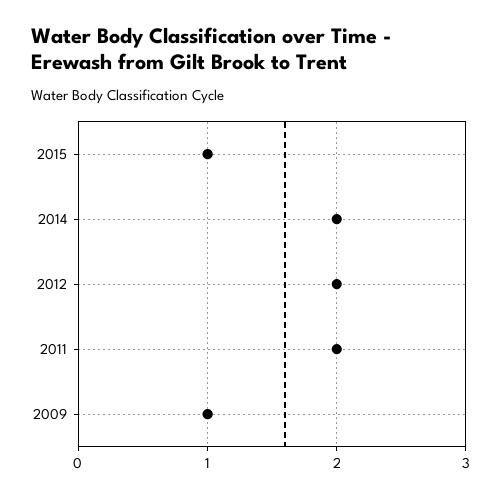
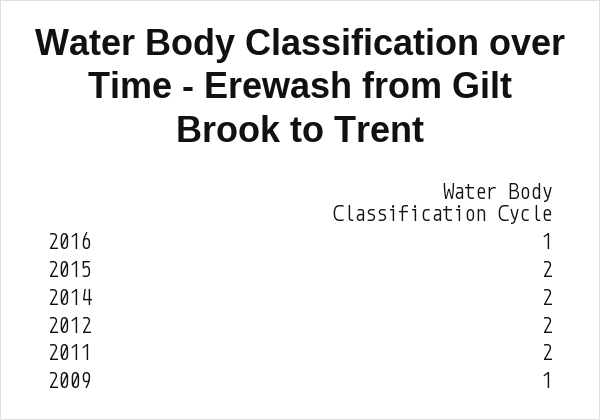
2015: 1 -> 2
2016: none -> 1

